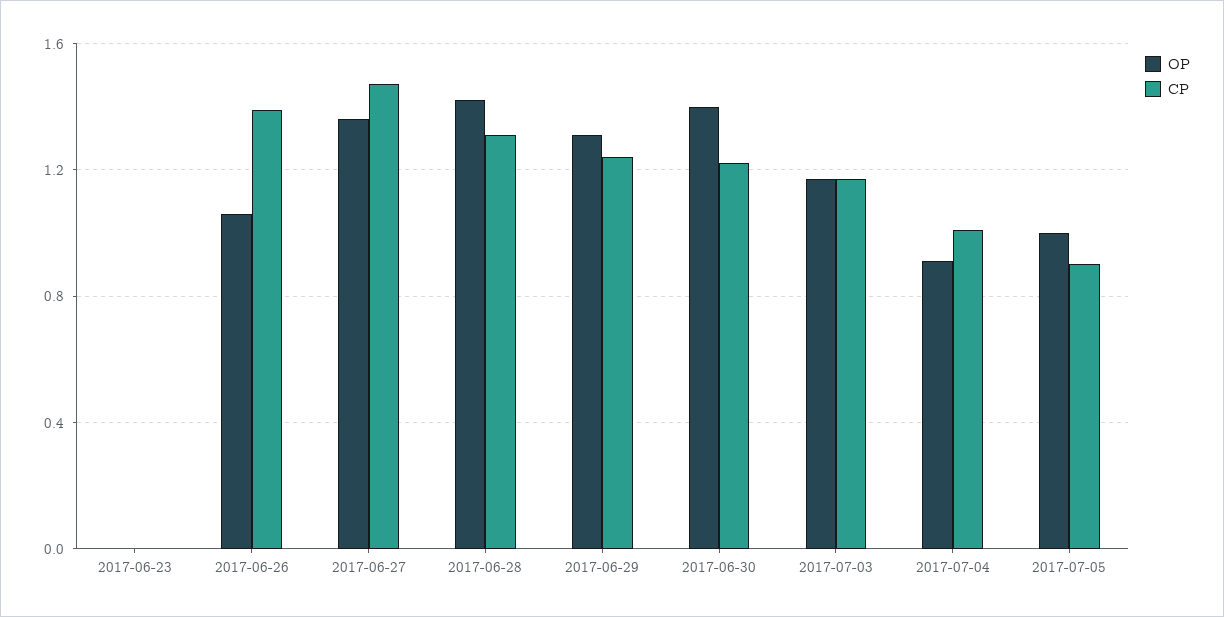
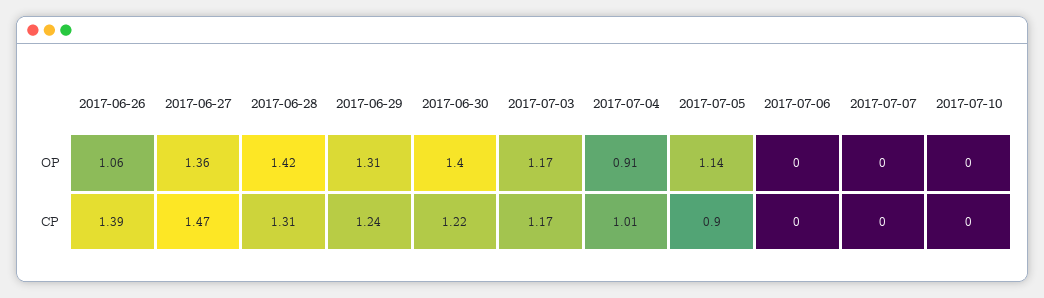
OP, 2017-06-23: 0 -> none
CP, 2017-06-23: 0 -> none
OP, 2017-07-05: 1 -> 1.14
OP, 2017-07-06: none -> 0
OP, 2017-07-07: none -> 0
OP, 2017-07-10: none -> 0
CP, 2017-07-06: none -> 0
CP, 2017-07-07: none -> 0
CP, 2017-07-10: none -> 0

